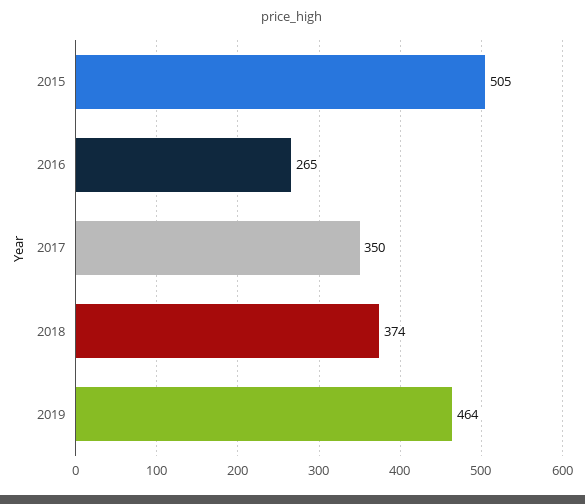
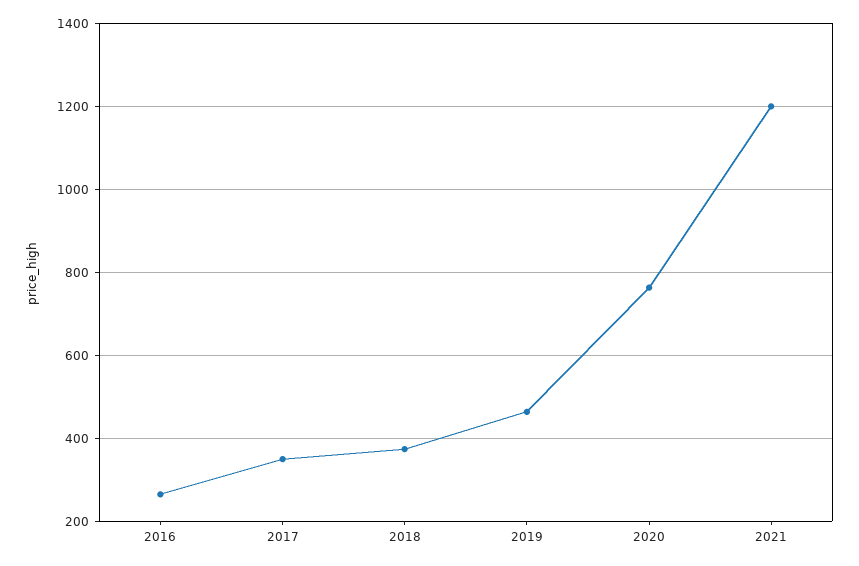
2015: 505 -> none
2020: none -> 760
2021: none -> 1200

